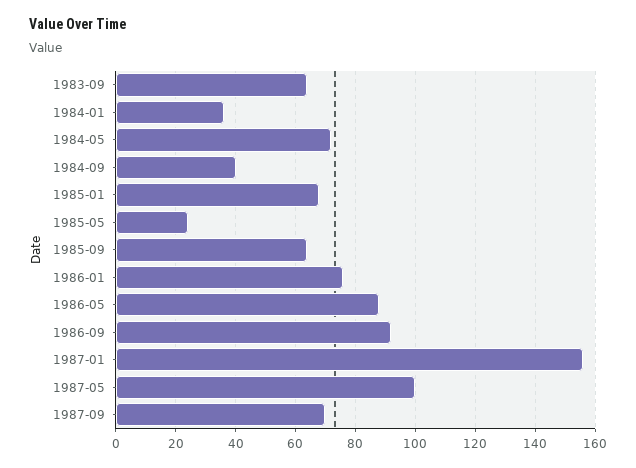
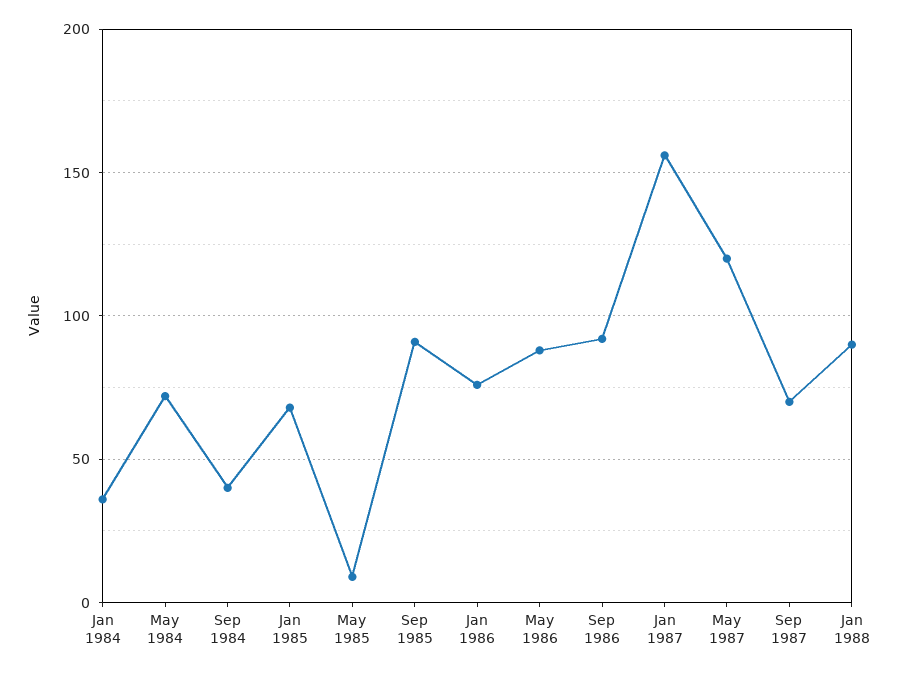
1983-09: 65 -> none
1985-05: 25 -> 10
1985-09: 65 -> 90
1987-05: 100 -> 120
Jan 1988: none -> 90

